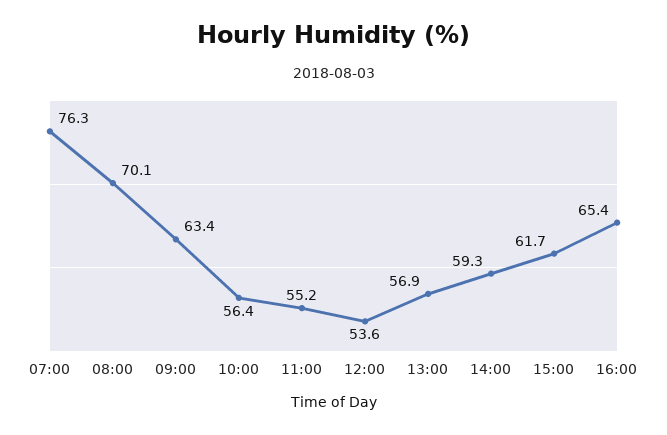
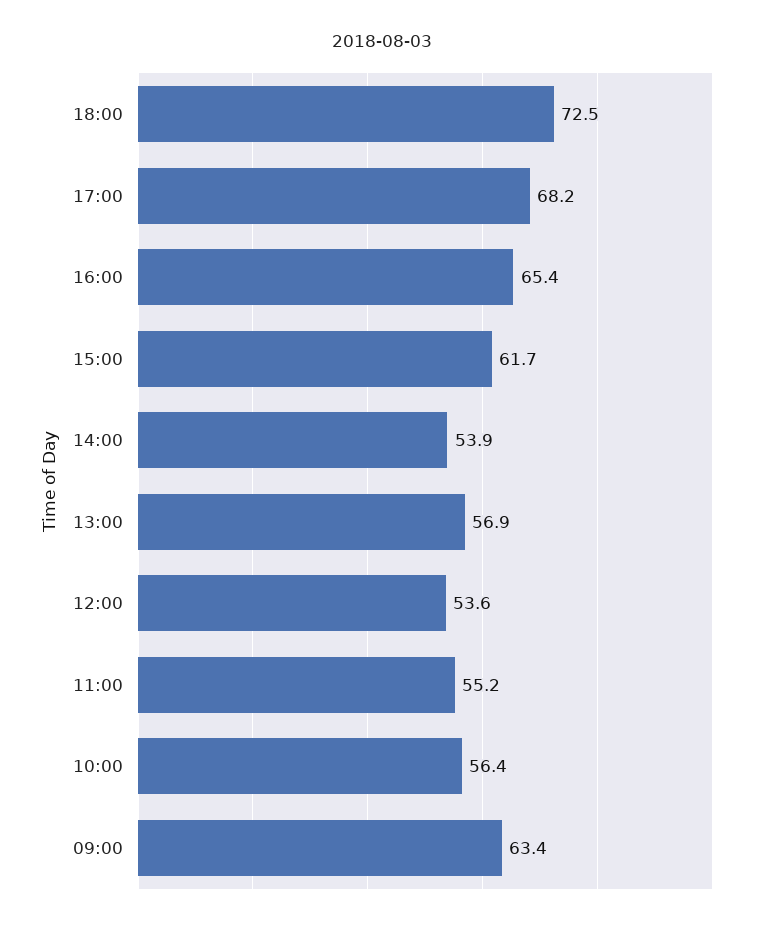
07:00: 76.3 -> none
08:00: 70.1 -> none
14:00: 59.3 -> 53.9
18:00: none -> 72.5
17:00: none -> 68.2

